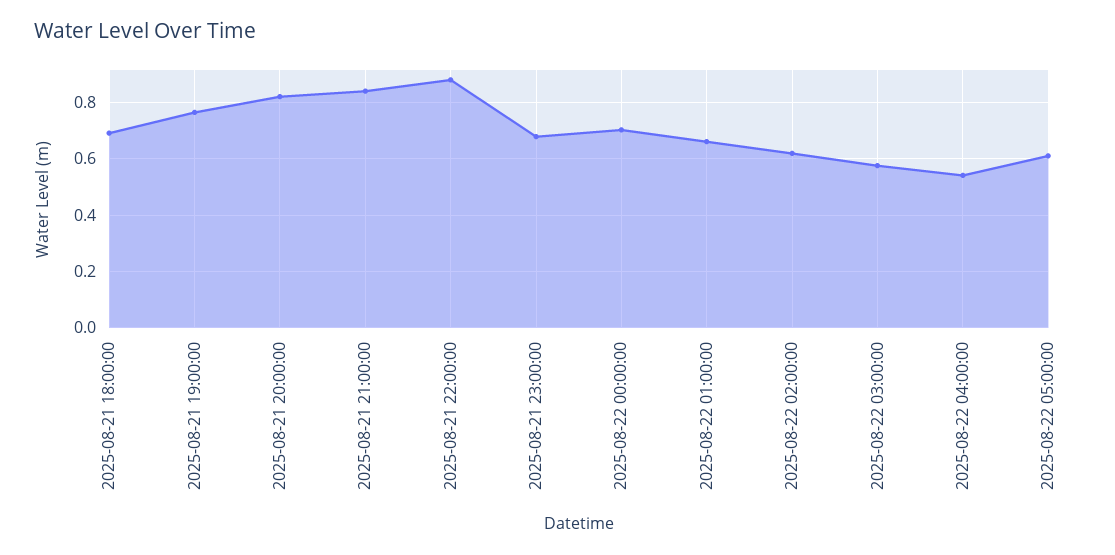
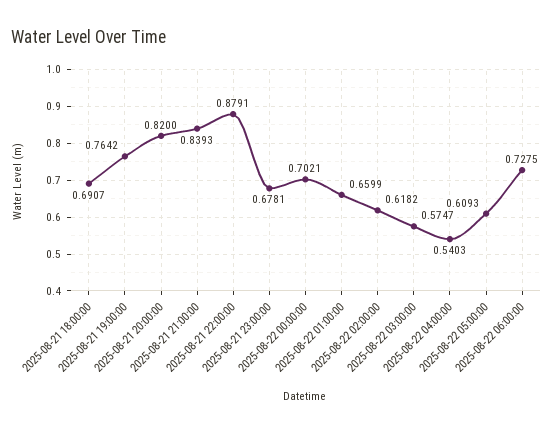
2025-08-22 06:00:00: none -> 0.7275

